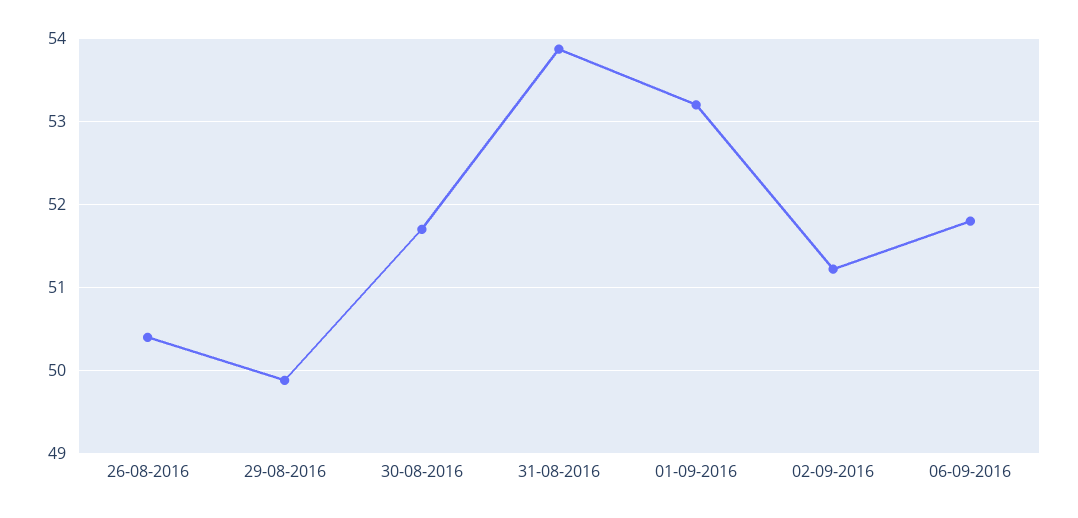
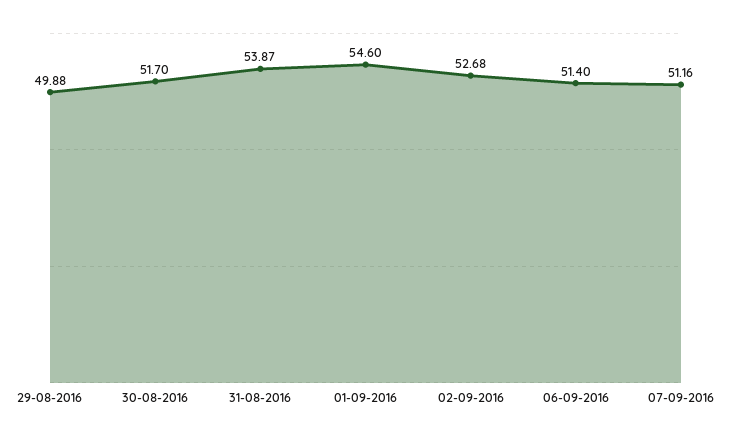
26-08-2016: 50.4 -> none
01-09-2016: 53.2 -> 54.6
02-09-2016: 51.2 -> 52.68
06-09-2016: 51.8 -> 51.4
07-09-2016: none -> 51.16

